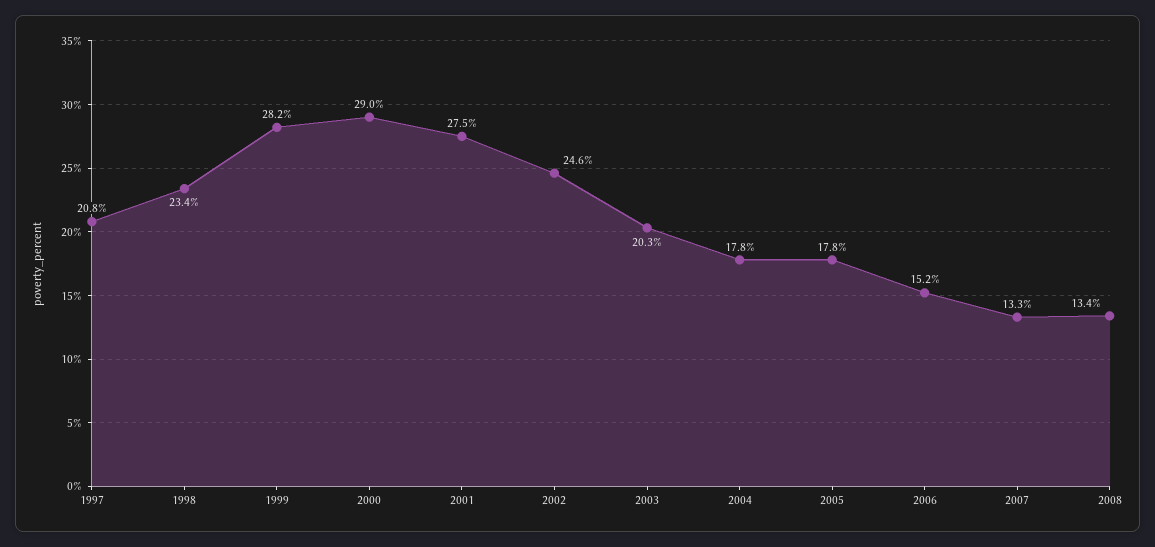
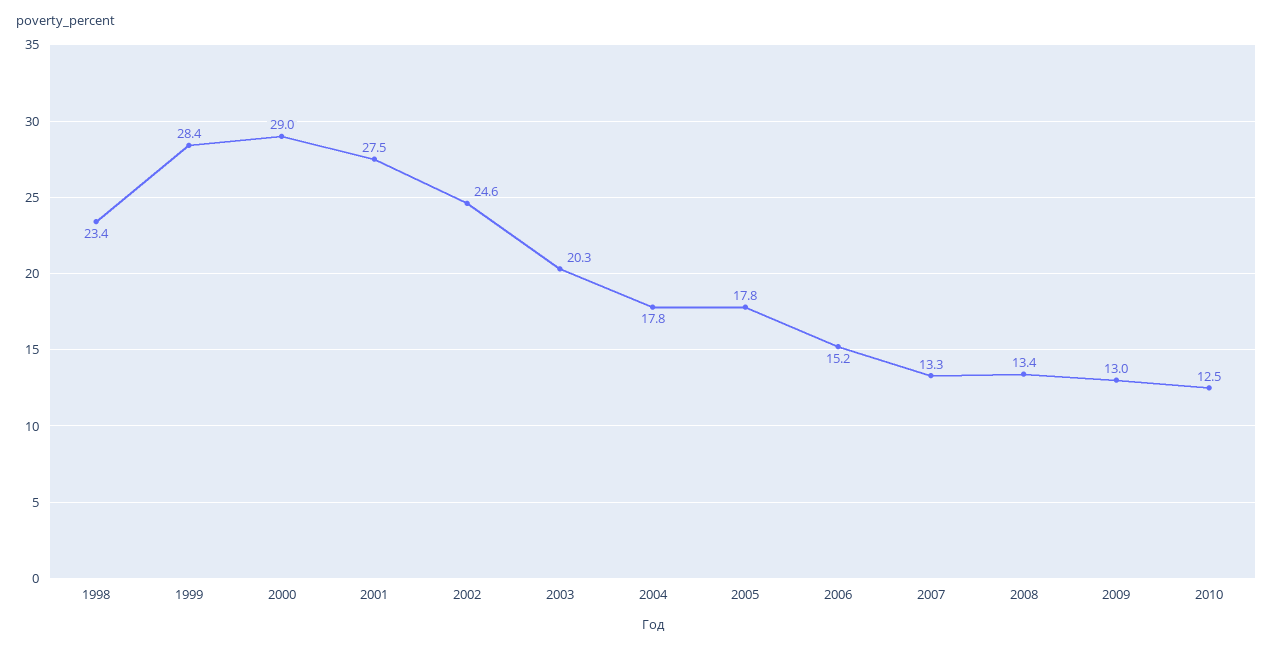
1997: 20.8 -> none
1999: 28.2 -> 28.4
2009: none -> 13
2010: none -> 12.5

